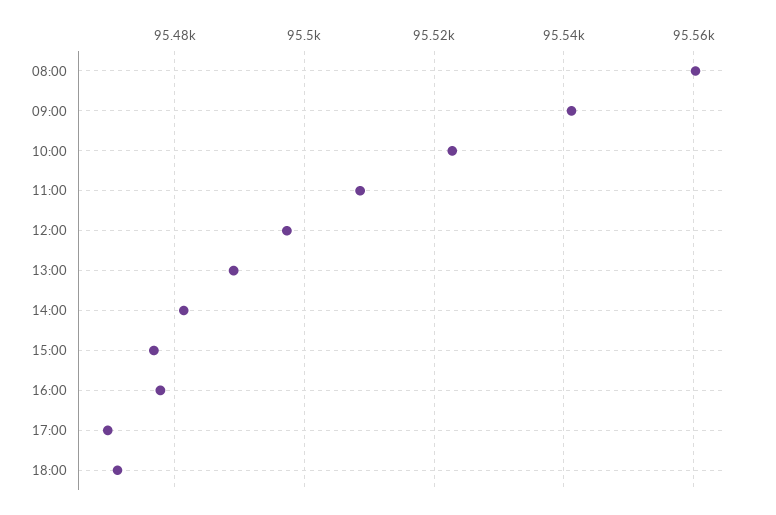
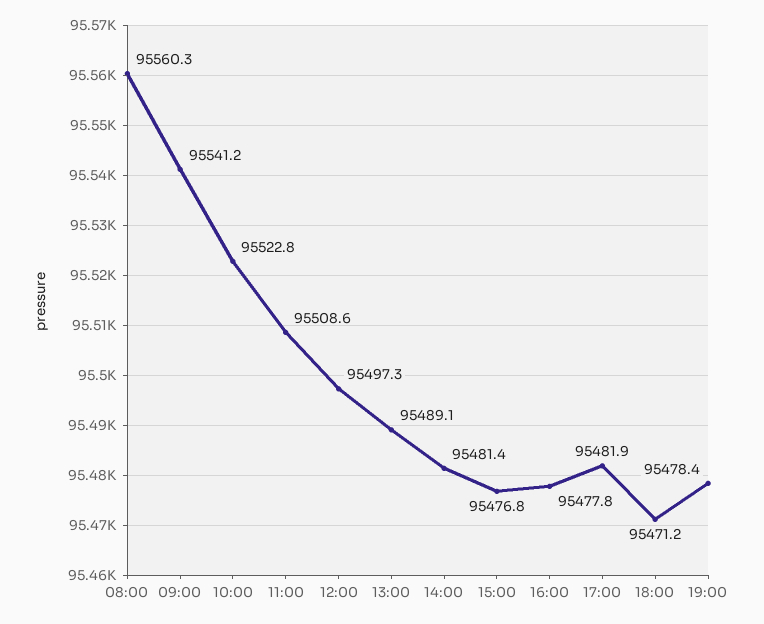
17:00: 95470 -> 95481.9
19:00: none -> 95478.4

